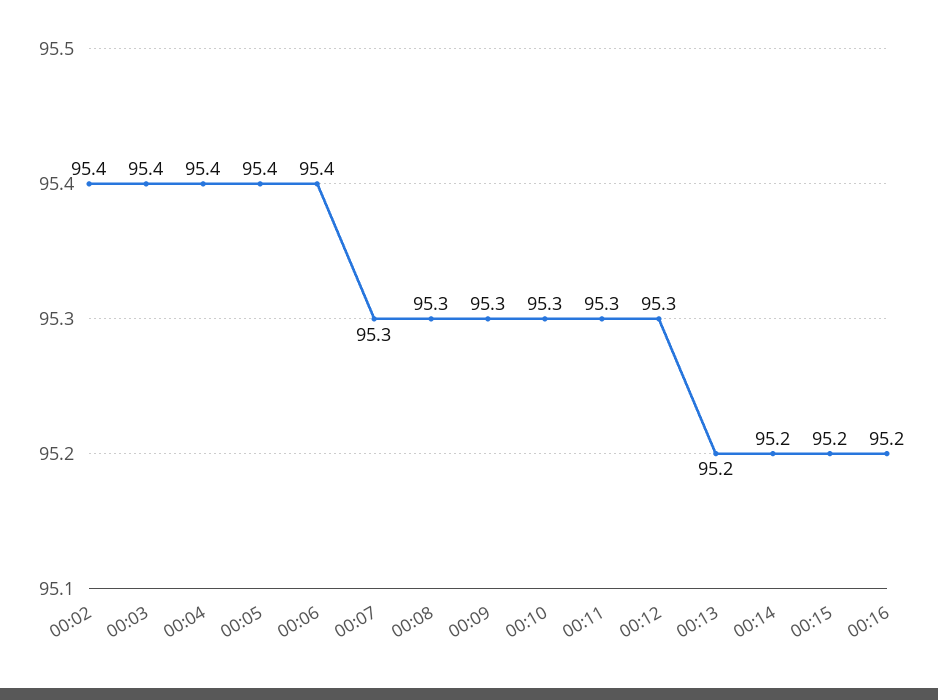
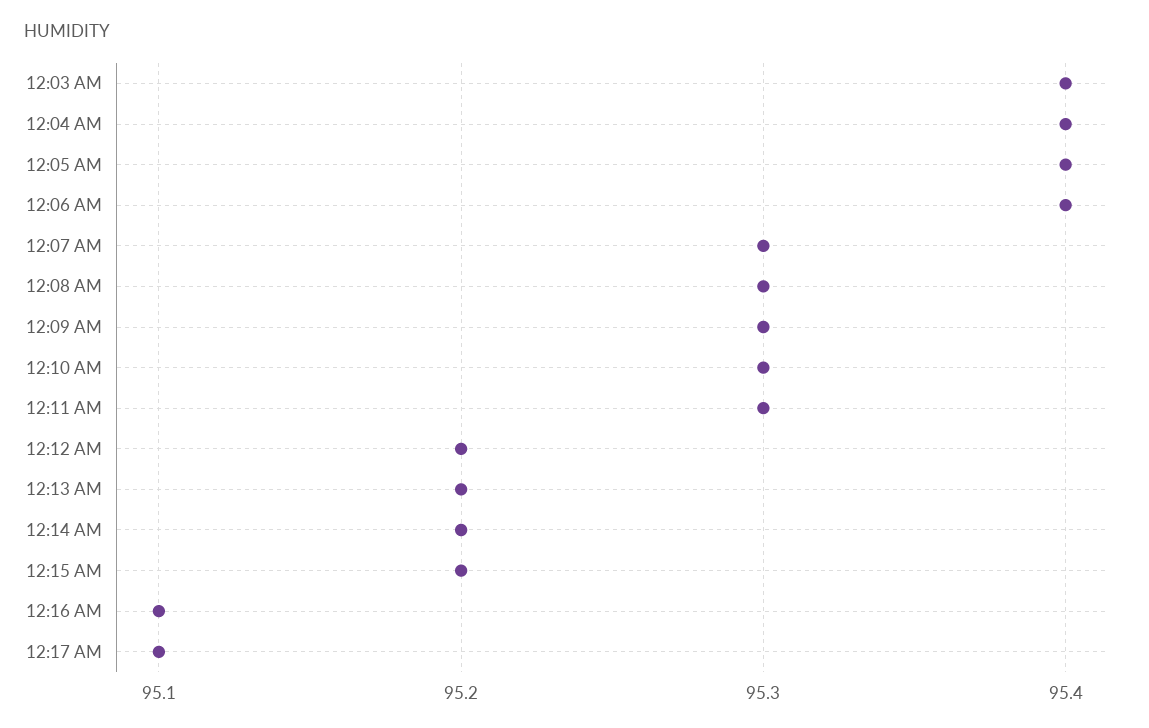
00:02: 95.4 -> none
00:12: 95.3 -> 95.2
00:16: 95.2 -> 95.1
12:17 AM: none -> 95.1

